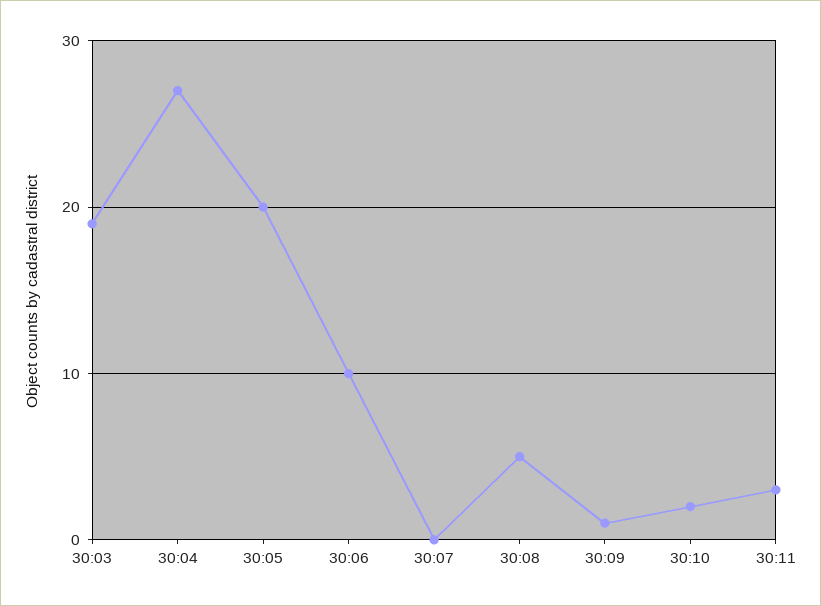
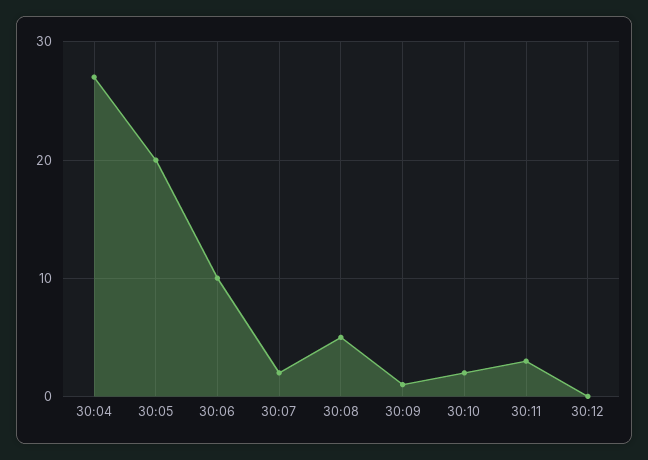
30:03: 19 -> none
30:07: 0 -> 2
30:12: none -> 0

